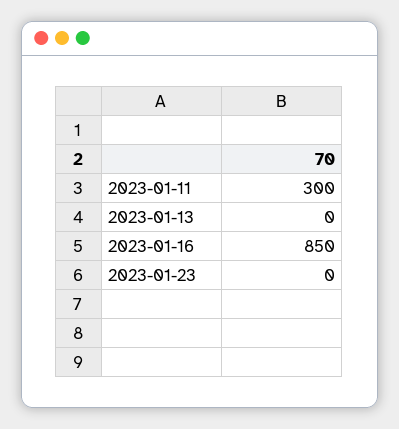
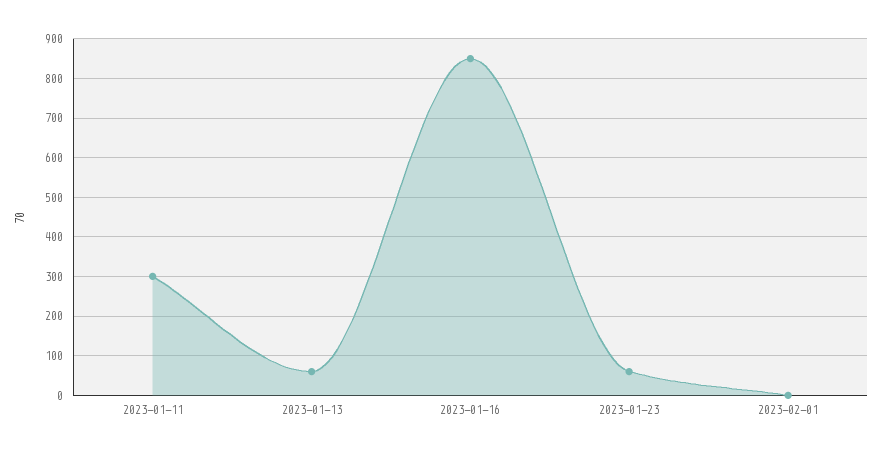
2023-01-13: 0 -> 60
2023-01-23: 0 -> 60
2023-02-01: none -> 0

